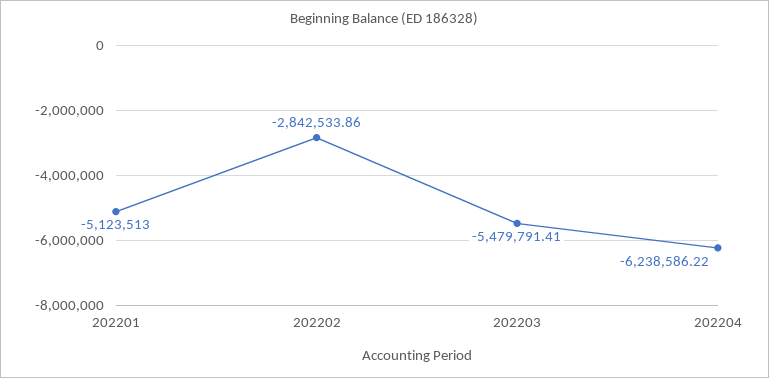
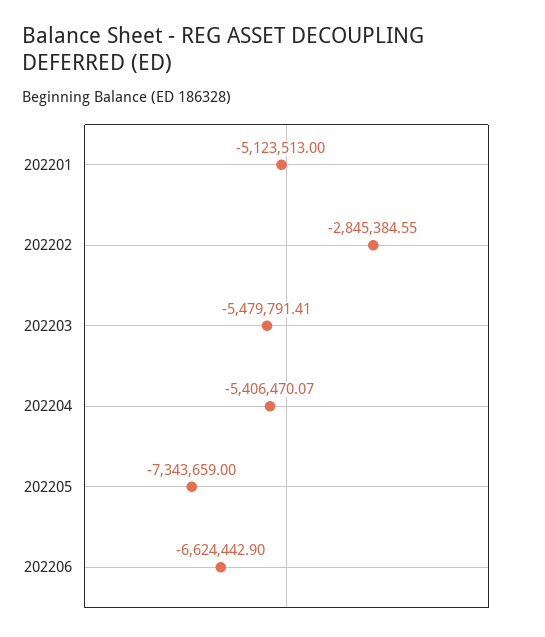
202202: -2842533.86 -> -2845384.55
202204: -6238586.22 -> -5406470.07
202205: none -> -7343659
202206: none -> -6624442.9

